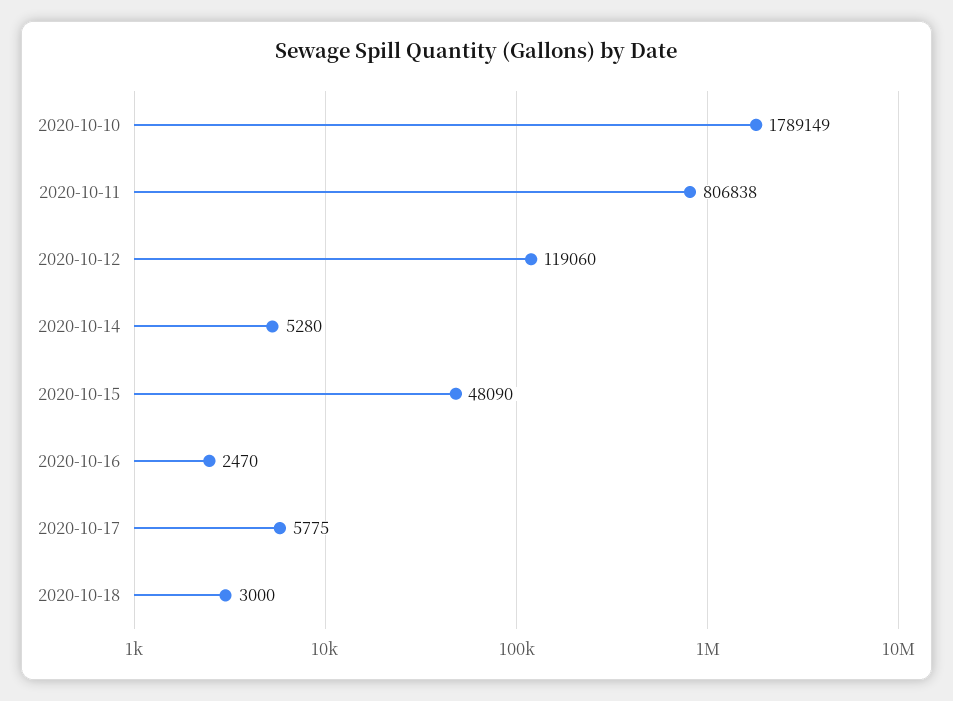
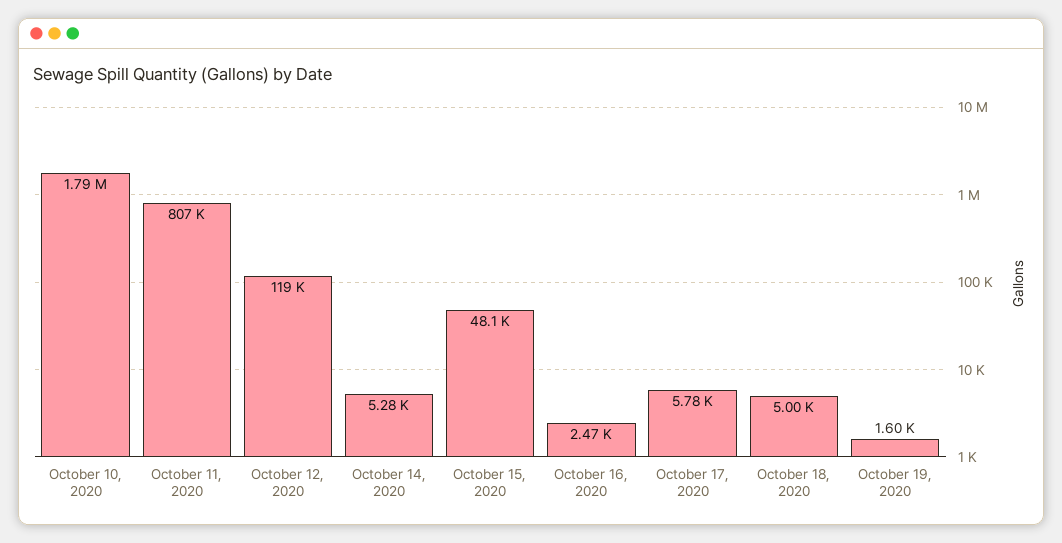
2020-10-18: 3000 -> 5000
October 19, 2020: none -> 1600

